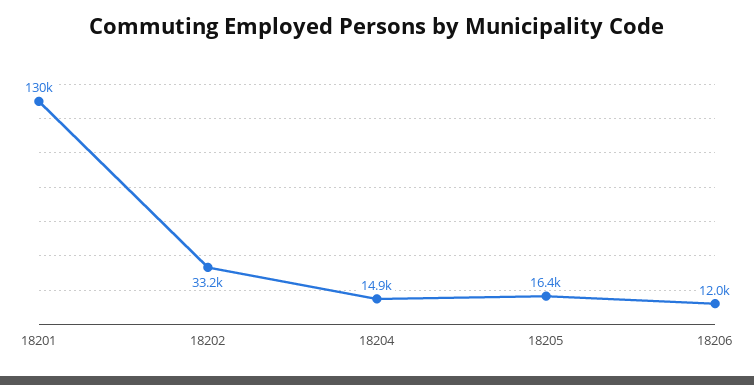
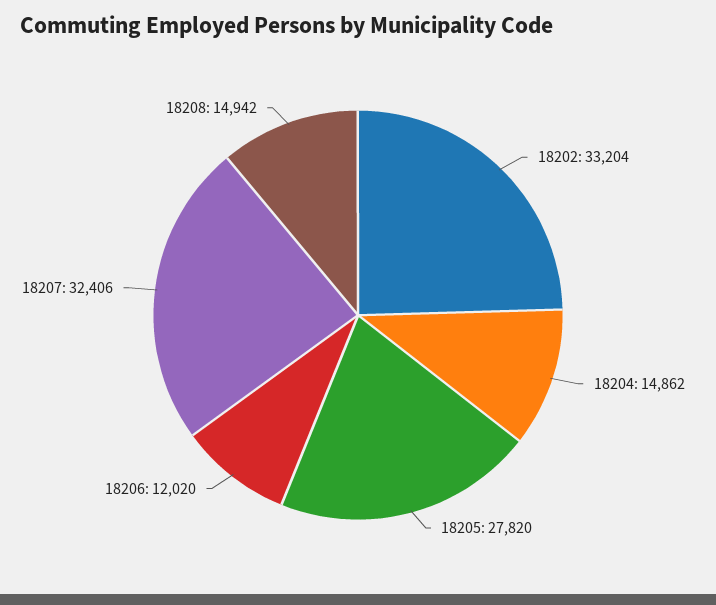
18201: 130000 -> none
18205: 16400 -> 27820
18207: none -> 32406
18208: none -> 14942

